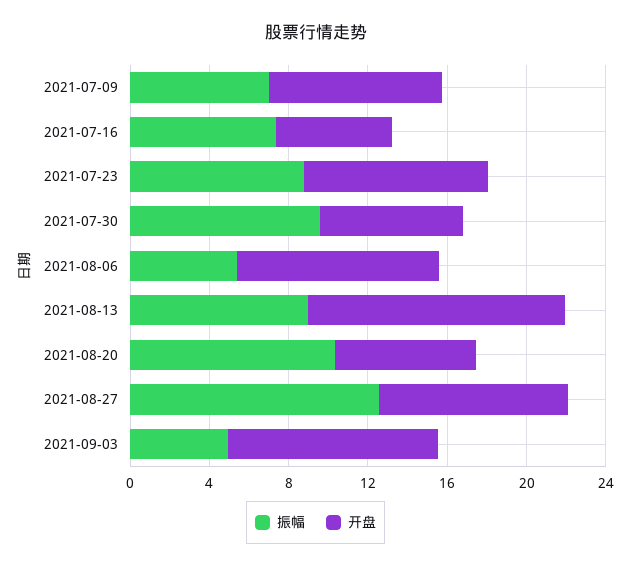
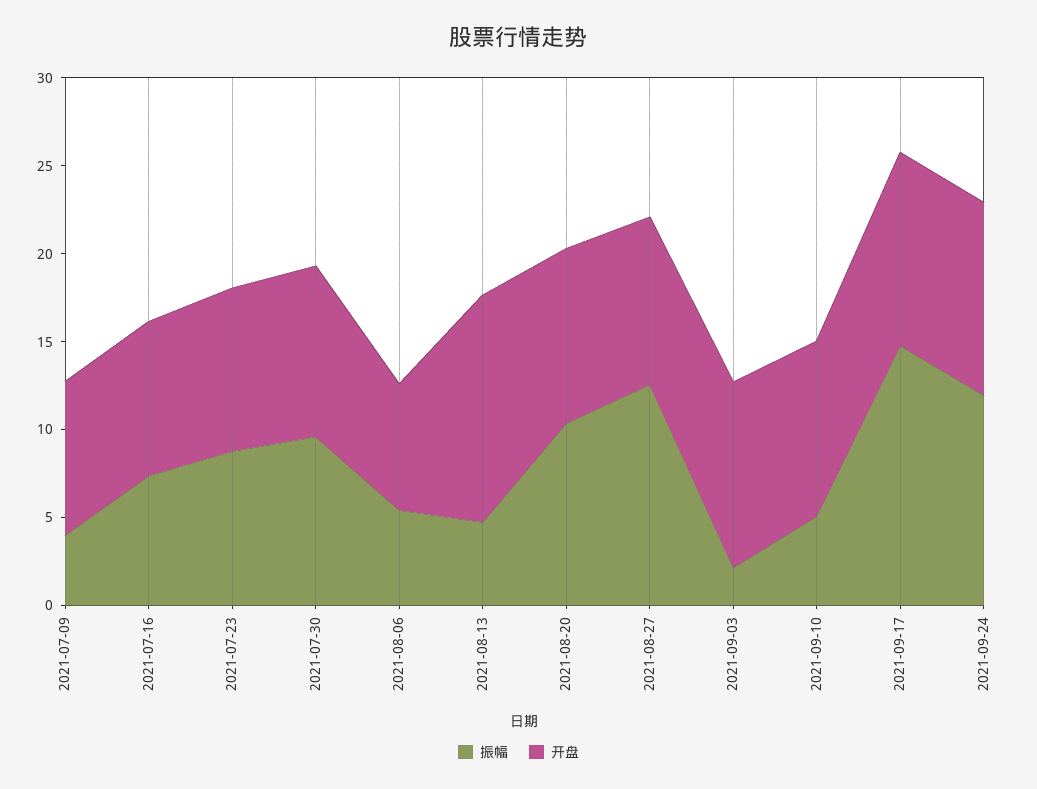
振幅, 2021-07-09: 7 -> 4
开盘, 2021-07-16: 6 -> 9
开盘, 2021-07-30: 7 -> 10
开盘, 2021-08-06: 10 -> 7
振幅, 2021-08-13: 9 -> 5
开盘, 2021-08-20: 7 -> 10
振幅, 2021-09-03: 5 -> 2
振幅, 2021-09-10: none -> 5
开盘, 2021-09-10: none -> 10
振幅, 2021-09-17: none -> 15
开盘, 2021-09-17: none -> 11
振幅, 2021-09-24: none -> 12
开盘, 2021-09-24: none -> 11

